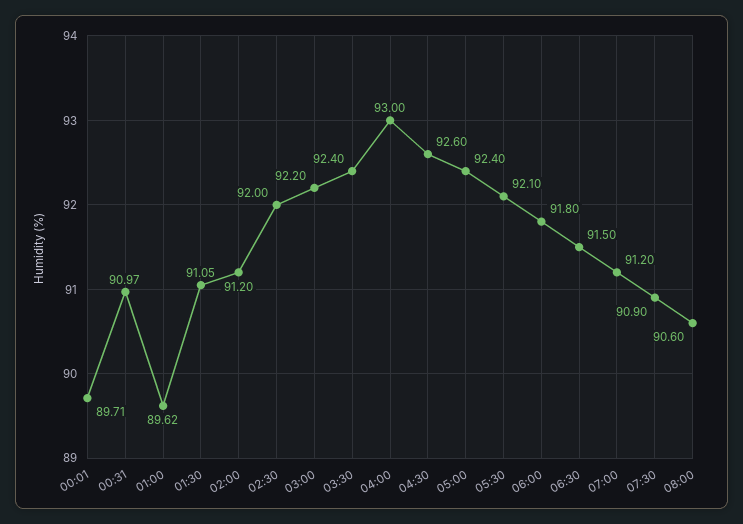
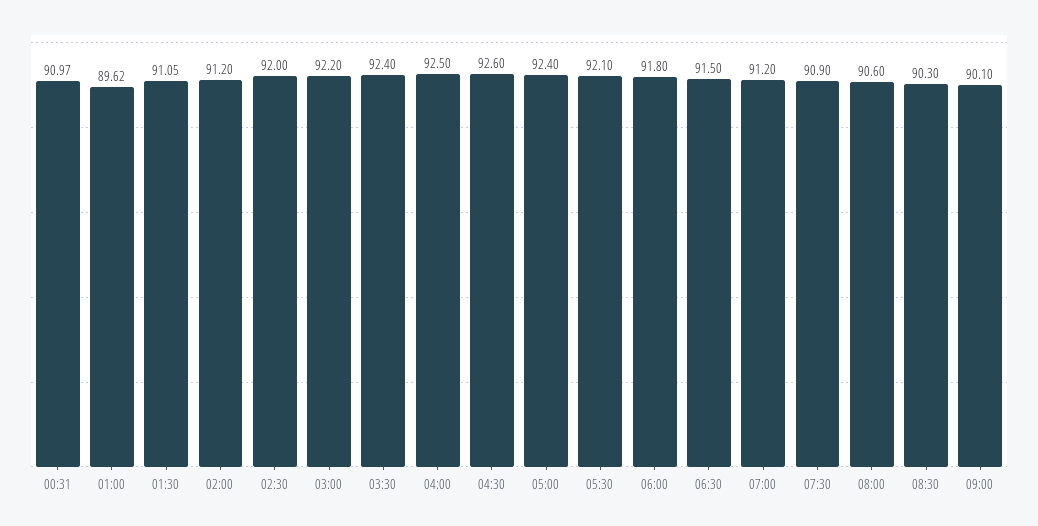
00:01: 89.71 -> none
04:00: 93 -> 92.5
08:30: none -> 90.3
09:00: none -> 90.1

